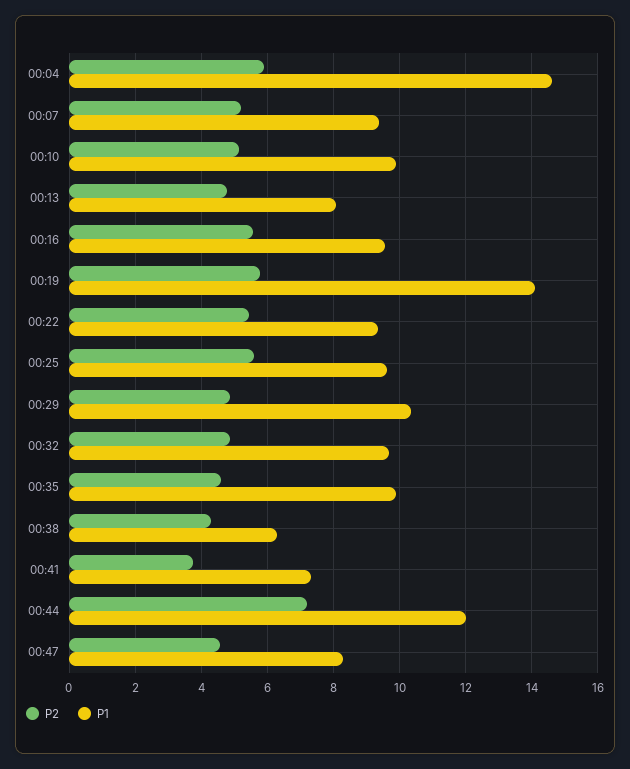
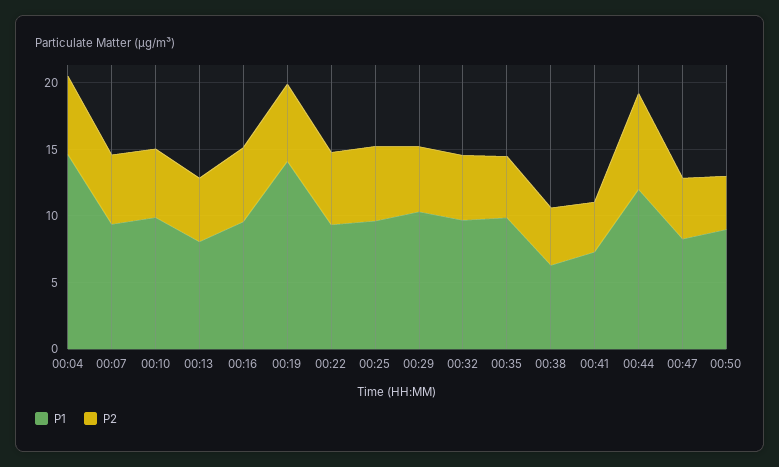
P1, 00:50: none -> 9
P2, 00:50: none -> 4

